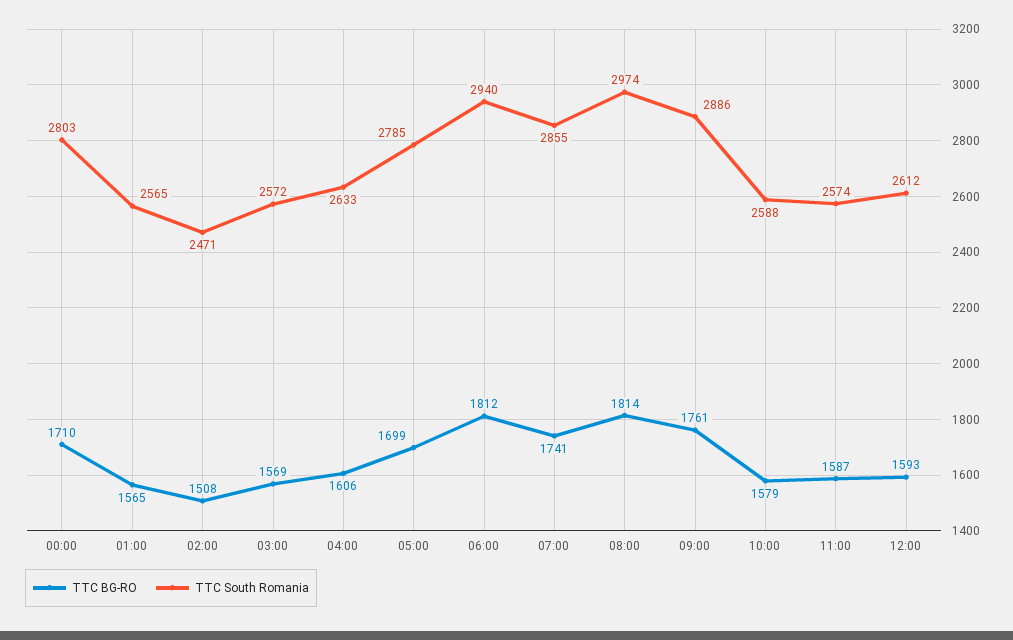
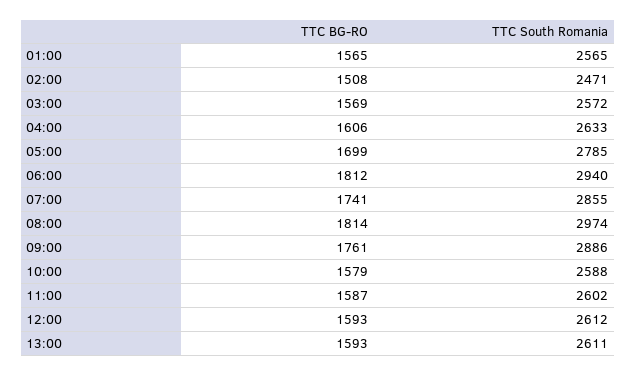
TTC BG-RO, 00:00: 1710 -> none
TTC South Romania, 00:00: 2803 -> none
TTC South Romania, 11:00: 2574 -> 2602
TTC BG-RO, 13:00: none -> 1593
TTC South Romania, 13:00: none -> 2611

